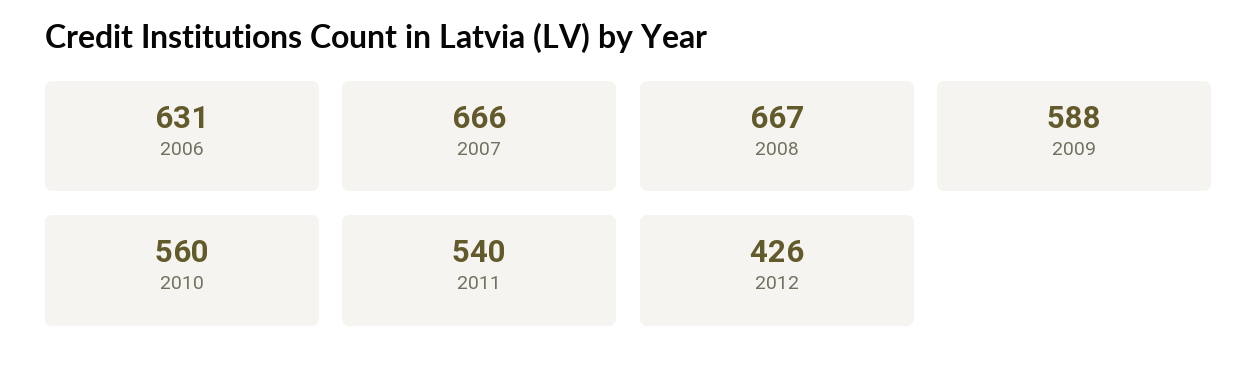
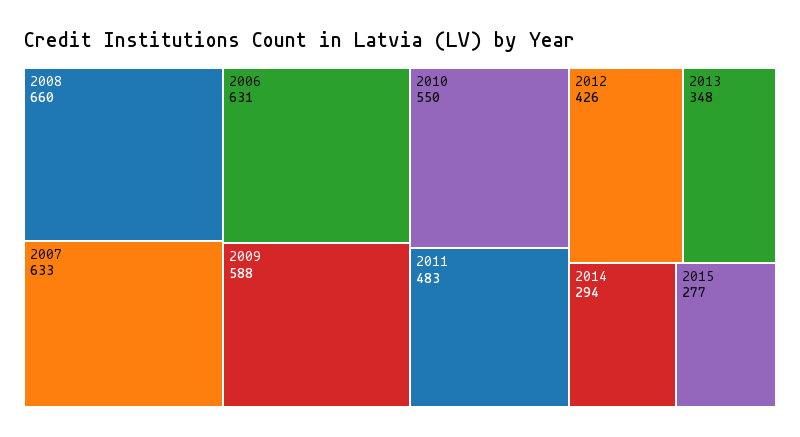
2007: 666 -> 633
2008: 667 -> 660
2010: 560 -> 550
2011: 540 -> 483
2013: none -> 348
2014: none -> 294
2015: none -> 277

